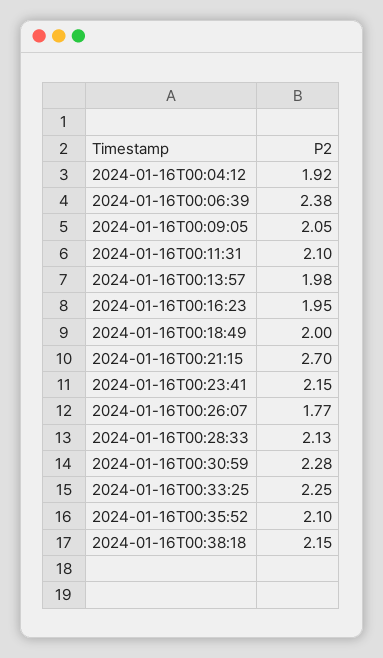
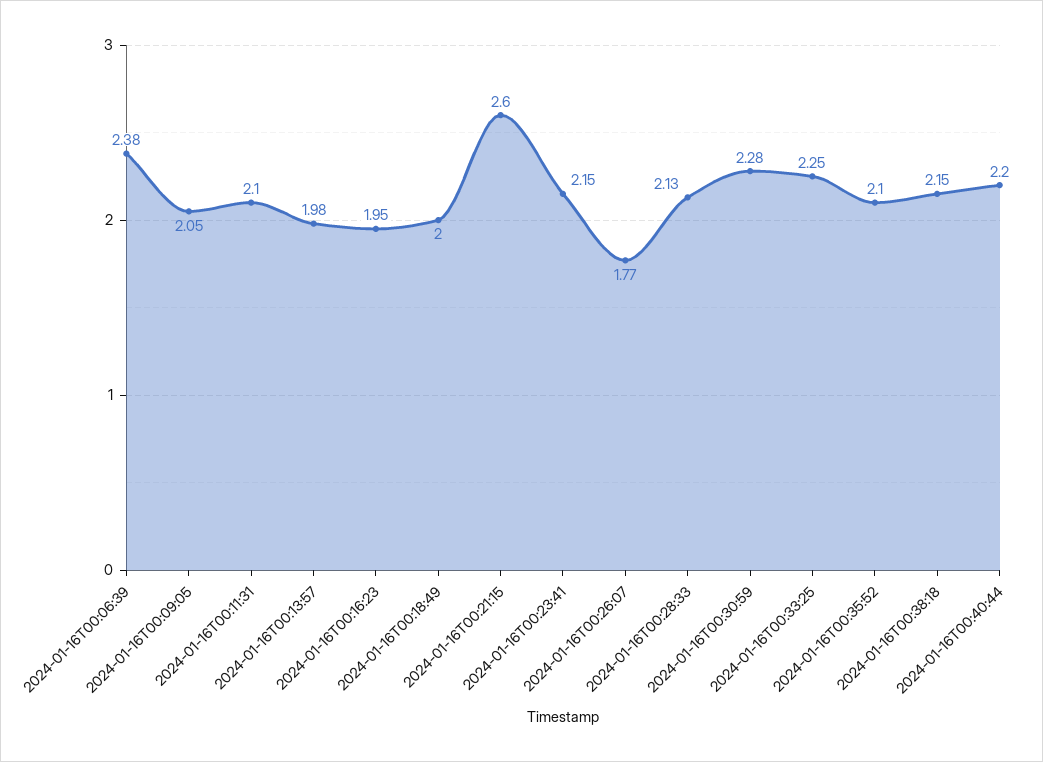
2024-01-16T00:04:12: 1.92 -> none
2024-01-16T00:21:15: 2.7 -> 2.6
2024-01-16T00:40:44: none -> 2.2

